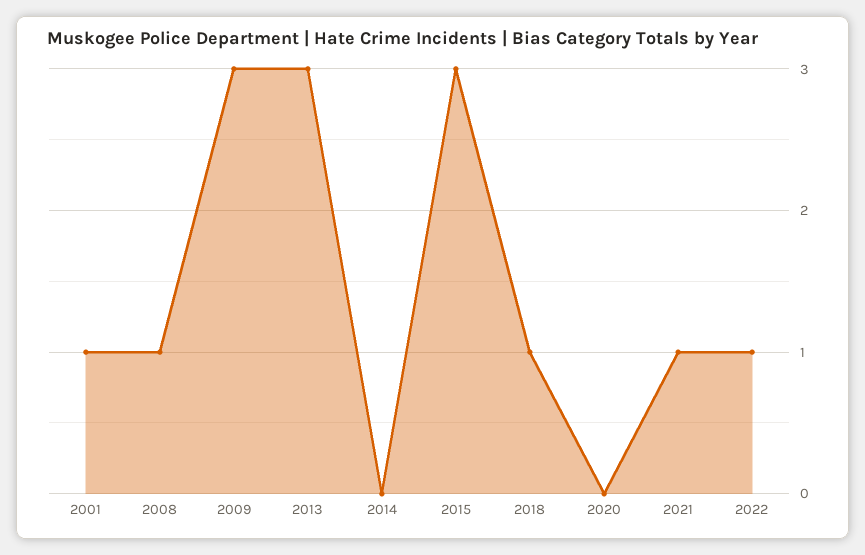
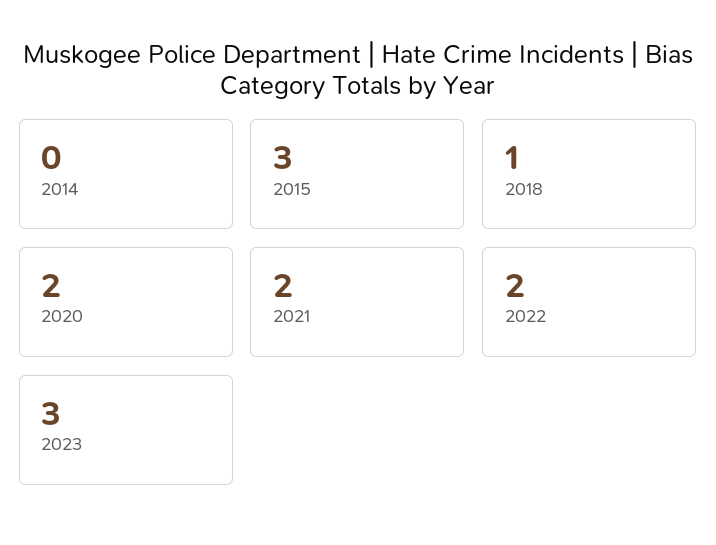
2001: 1 -> none
2008: 1 -> none
2009: 3 -> none
2013: 3 -> none
2020: 0 -> 2
2021: 1 -> 2
2022: 1 -> 2
2023: none -> 3

